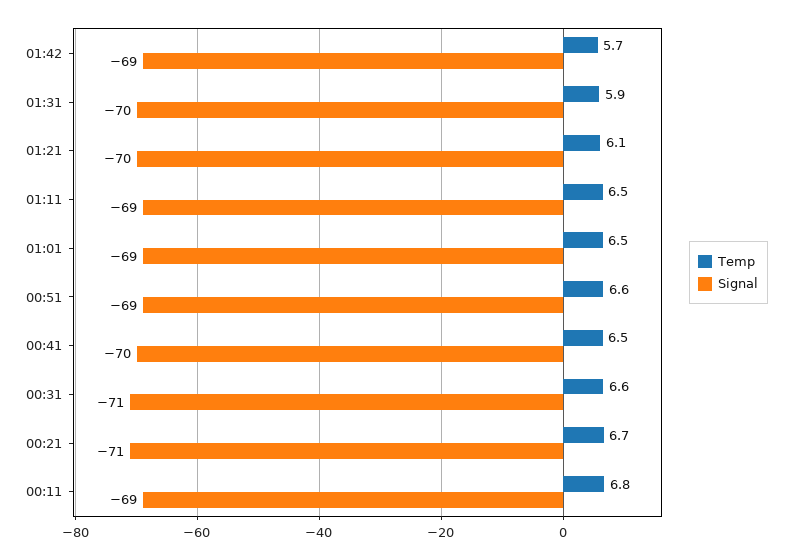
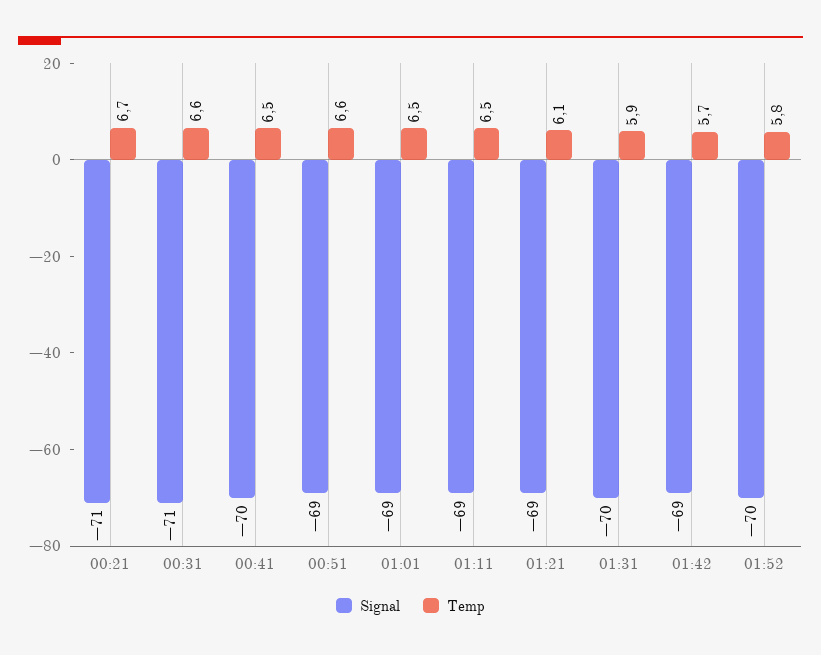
Signal, 01:21: -70 -> -69
Temp, 00:11: 6.8 -> none
Signal, 00:11: -69 -> none
Signal, 01:52: none -> -70
Temp, 01:52: none -> 5.8

